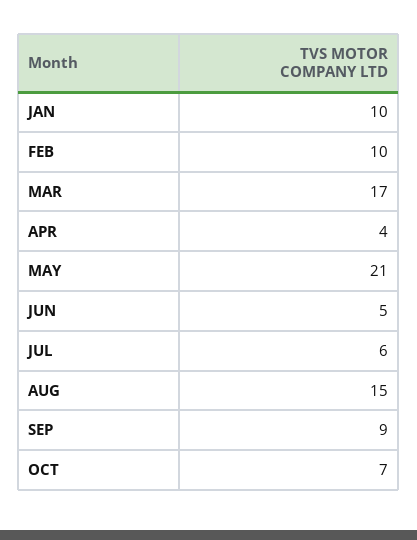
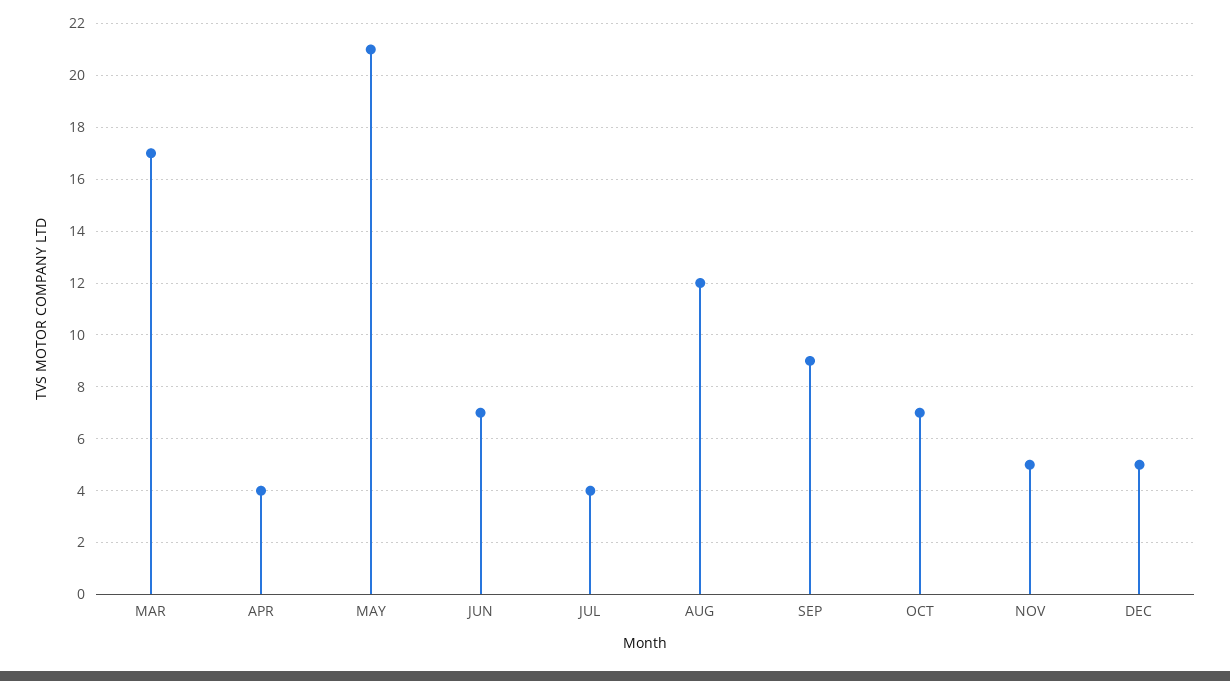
JAN: 10 -> none
FEB: 10 -> none
JUN: 5 -> 7
JUL: 6 -> 4
AUG: 15 -> 12
NOV: none -> 5
DEC: none -> 5

